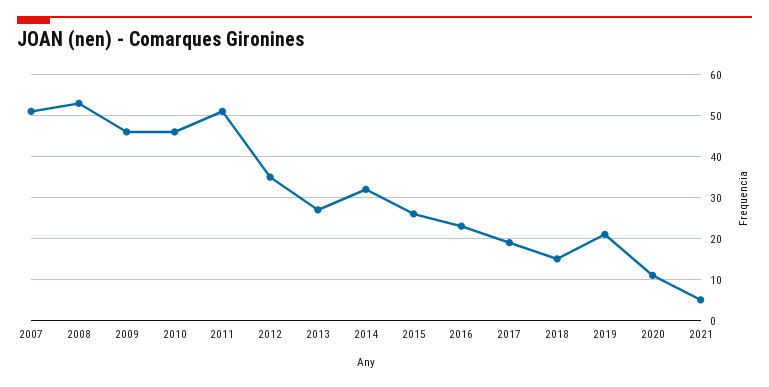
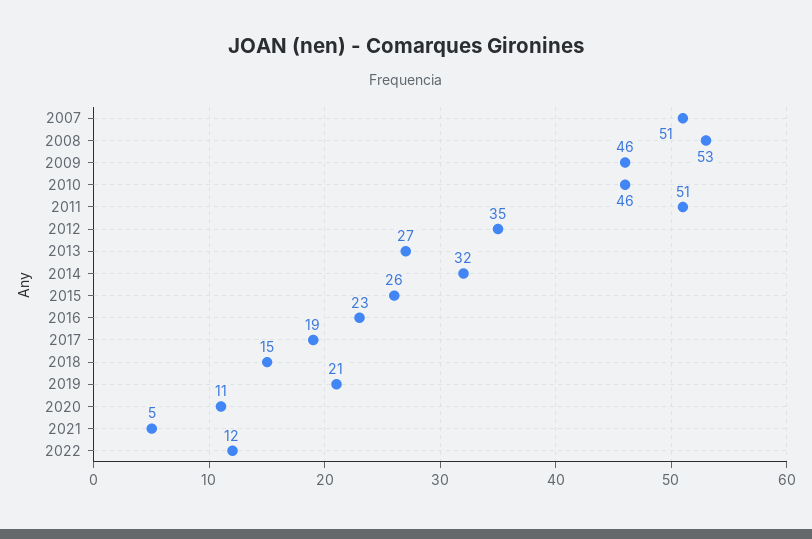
2022: none -> 12

